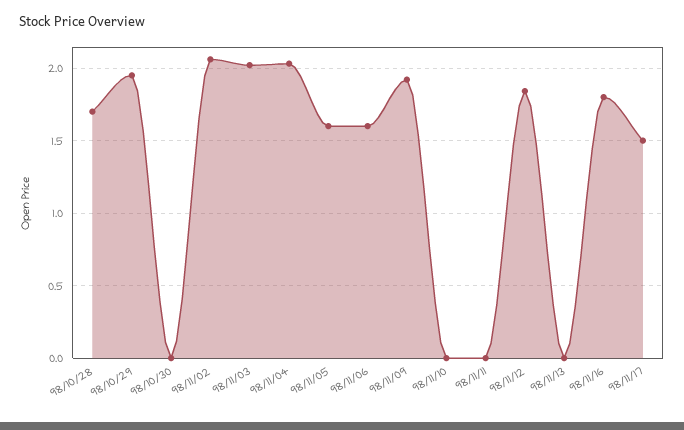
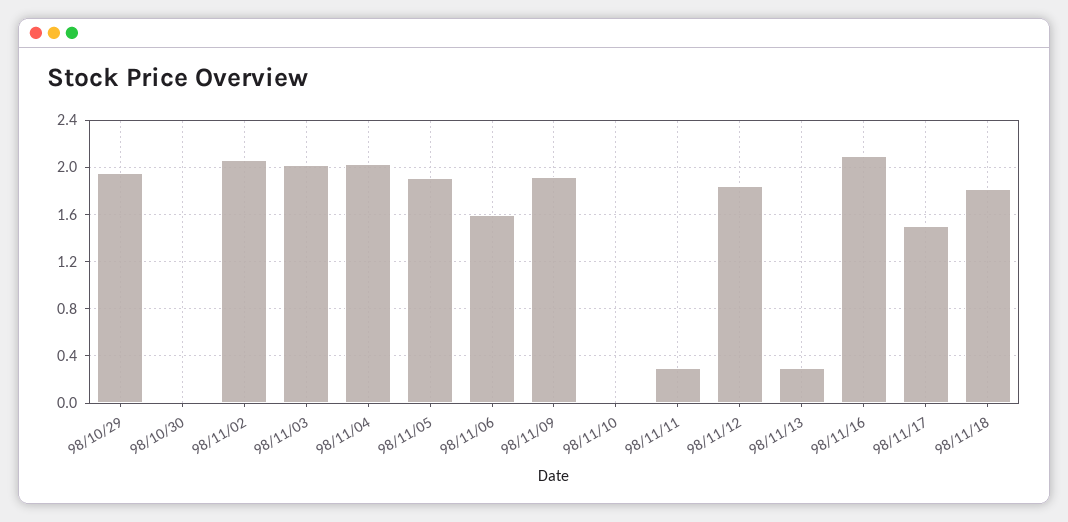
98/10/28: 1.7 -> none
98/11/05: 1.6 -> 1.9
98/11/11: 0 -> 0.3
98/11/13: 0 -> 0.3
98/11/16: 1.8 -> 2.1
98/11/18: none -> 1.8

